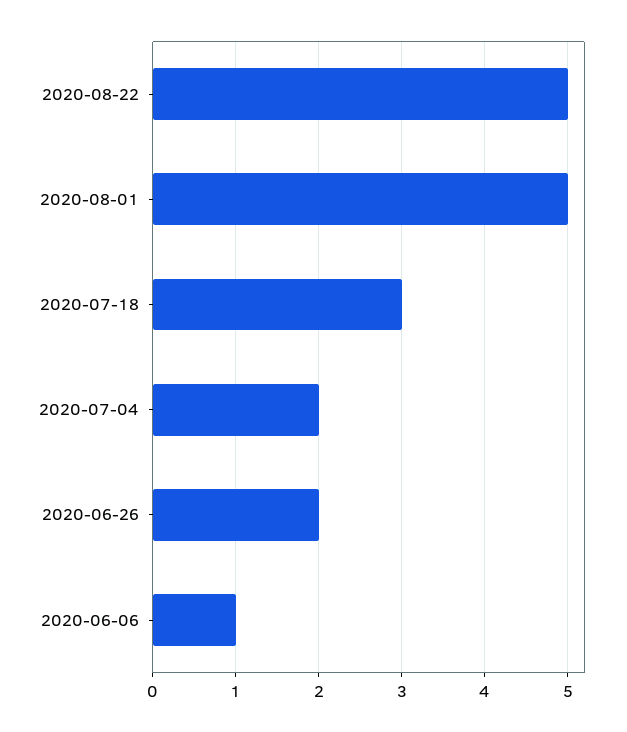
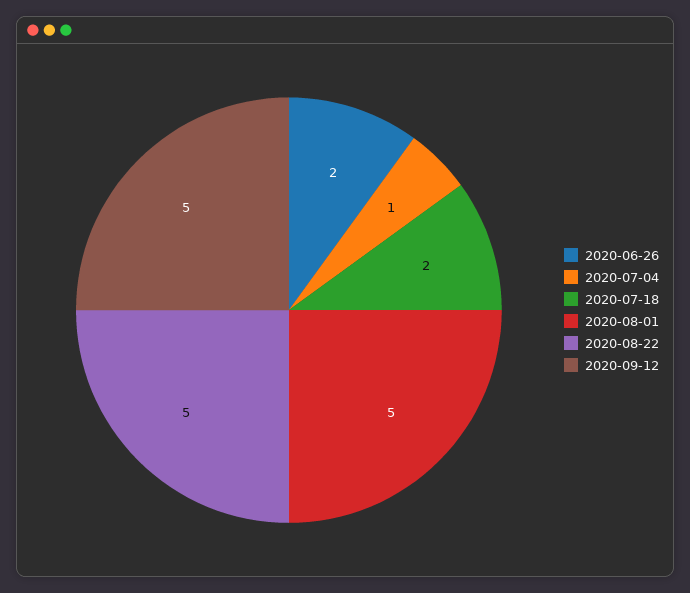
2020-07-18: 3 -> 2
2020-07-04: 2 -> 1
2020-06-06: 1 -> none
2020-09-12: none -> 5

